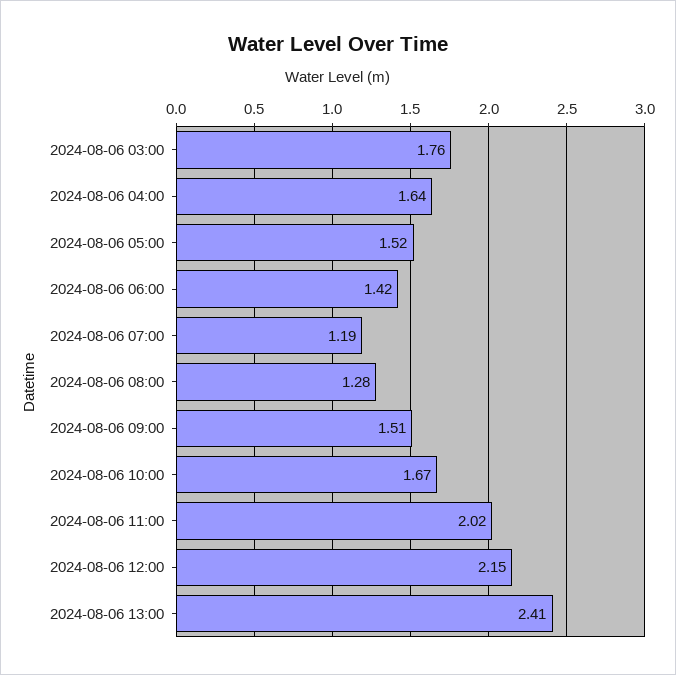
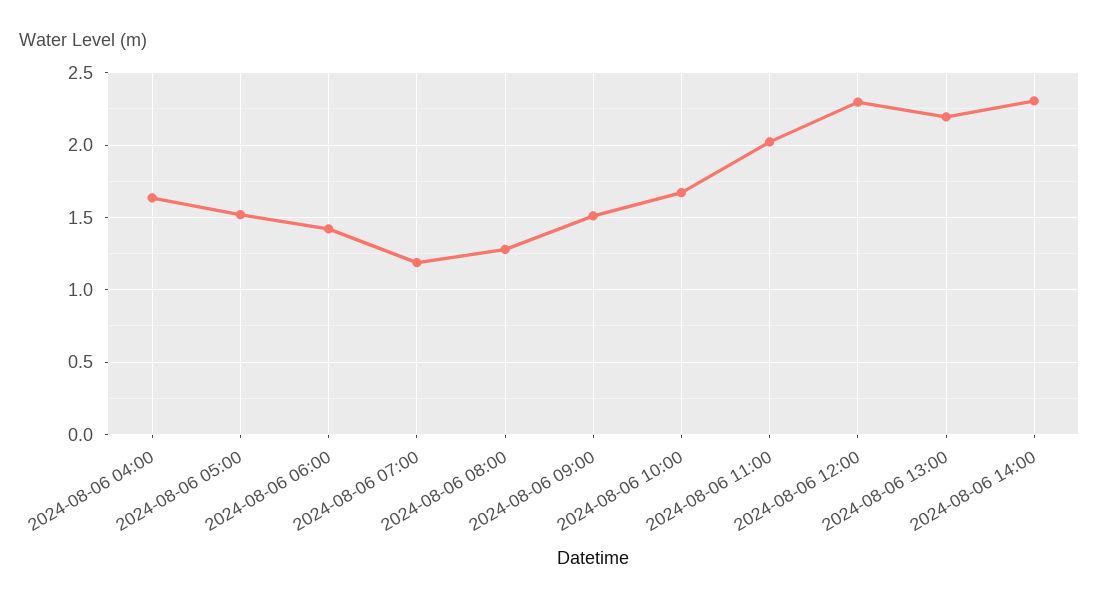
2024-08-06 03:00: 1.76 -> none
2024-08-06 12:00: 2.15 -> 2.3
2024-08-06 13:00: 2.41 -> 2.2
2024-08-06 14:00: none -> 2.3

